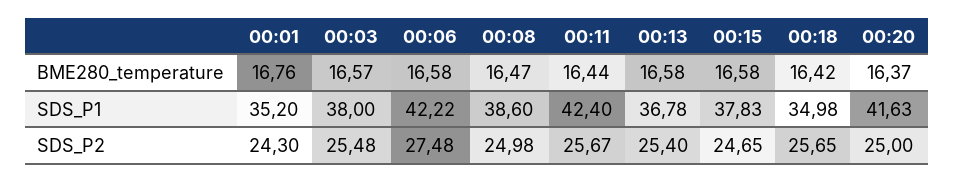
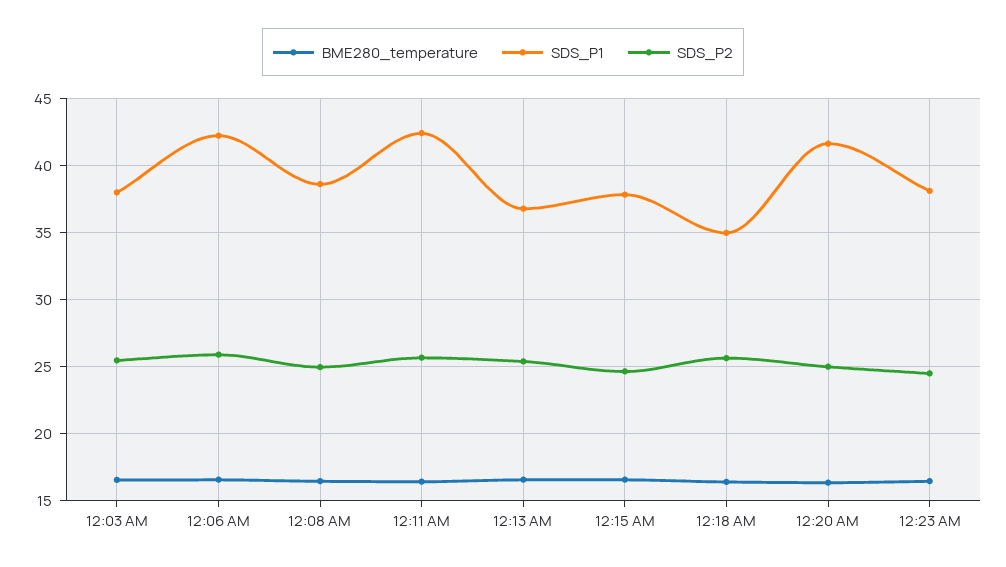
BME280_temperature, 00:01: 16.76 -> none
SDS_P1, 00:01: 35.2 -> none
SDS_P2, 00:01: 24.3 -> none
SDS_P2, 00:06: 27.48 -> 26
BME280_temperature, 12:23 AM: none -> 16.5
SDS_P1, 12:23 AM: none -> 38
SDS_P2, 12:23 AM: none -> 24.5

